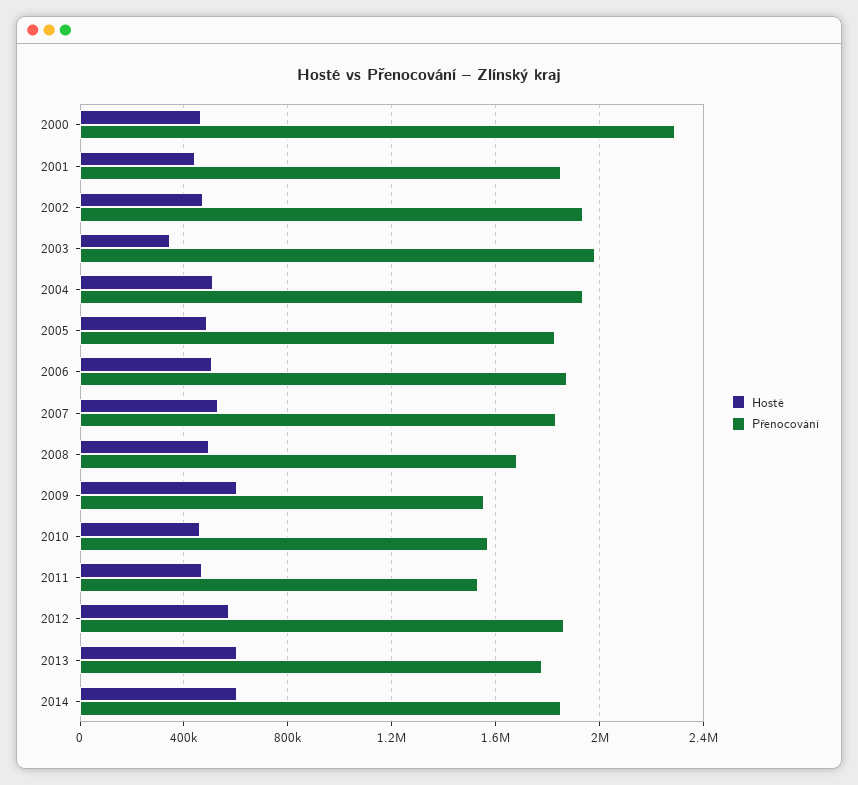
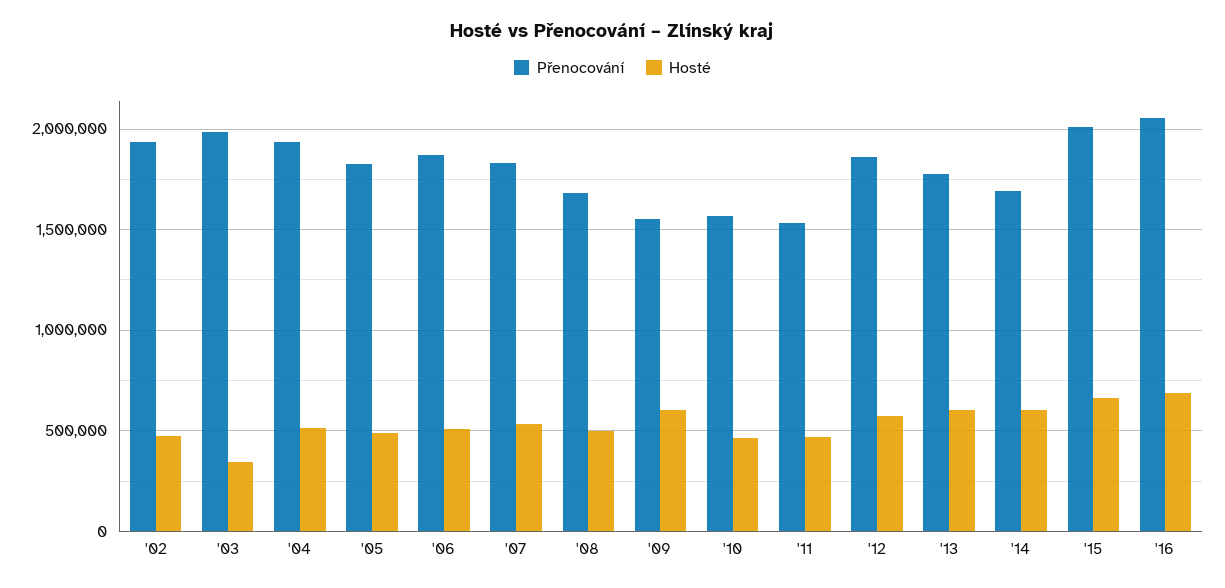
Hosté, 2000: 450000 -> none
Přenocování, 2000: 2300000 -> none
Hosté, 2001: 450000 -> none
Přenocování, 2001: 1850000 -> none
Přenocování, 2014: 1850000 -> 1700000
Přenocování, '15: none -> 2000000
Hosté, '15: none -> 650000
Přenocování, '16: none -> 2050000
Hosté, '16: none -> 700000

